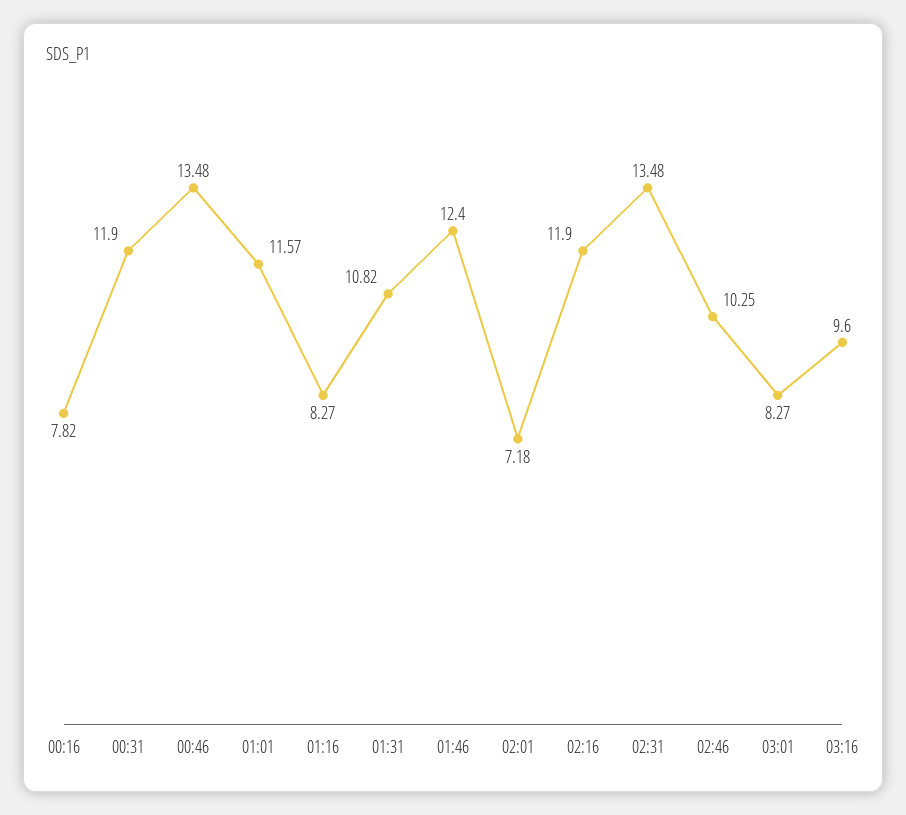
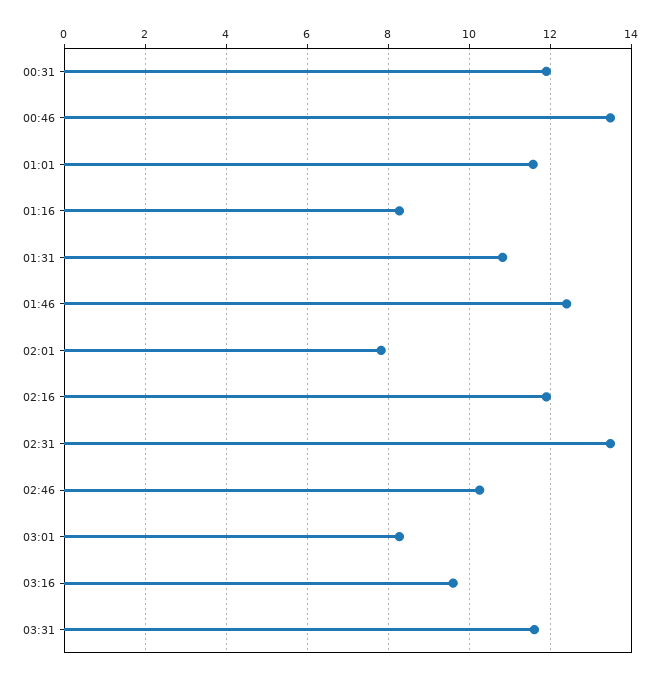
00:16: 7.82 -> none
02:01: 7.18 -> 7.8
03:31: none -> 11.6

